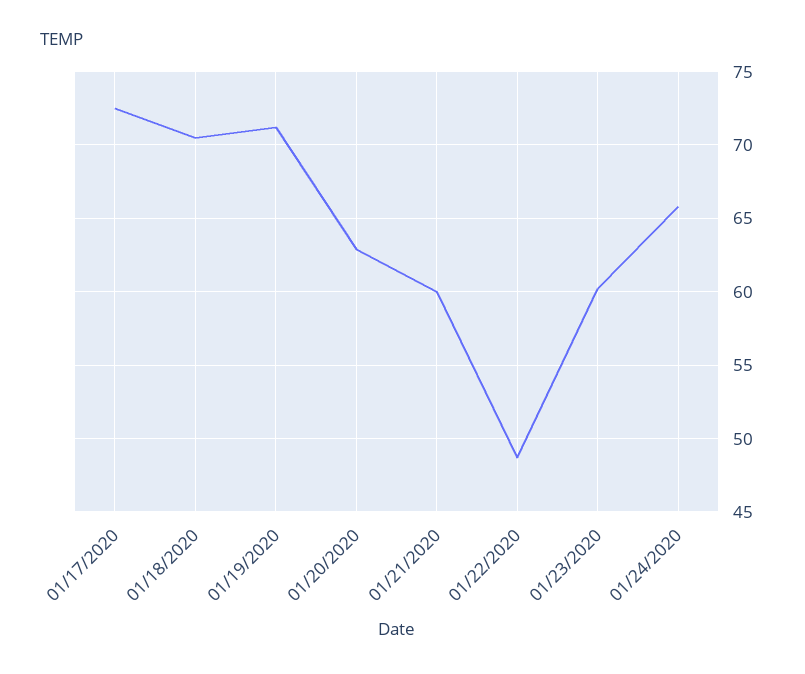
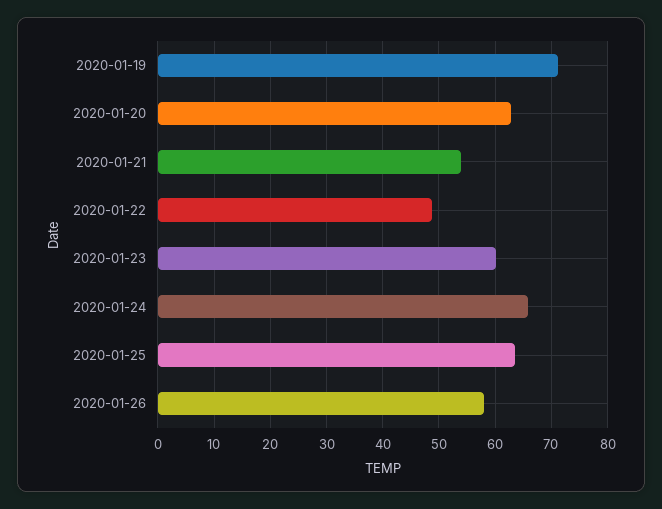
01/17/2020: 72.5 -> none
01/18/2020: 70.5 -> none
01/21/2020: 60 -> 54
2020-01-25: none -> 64
2020-01-26: none -> 58

